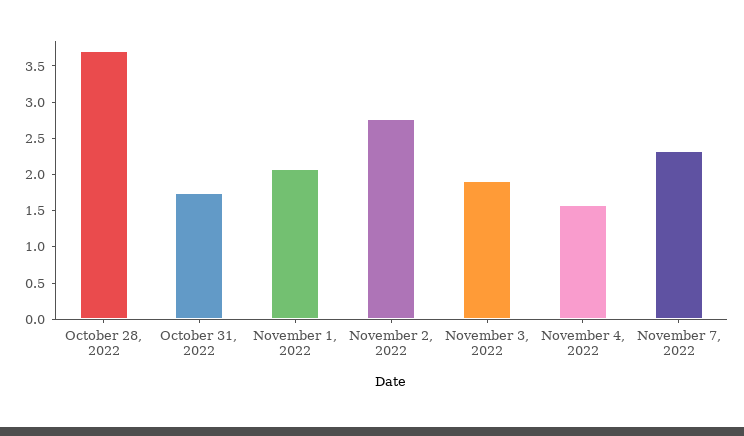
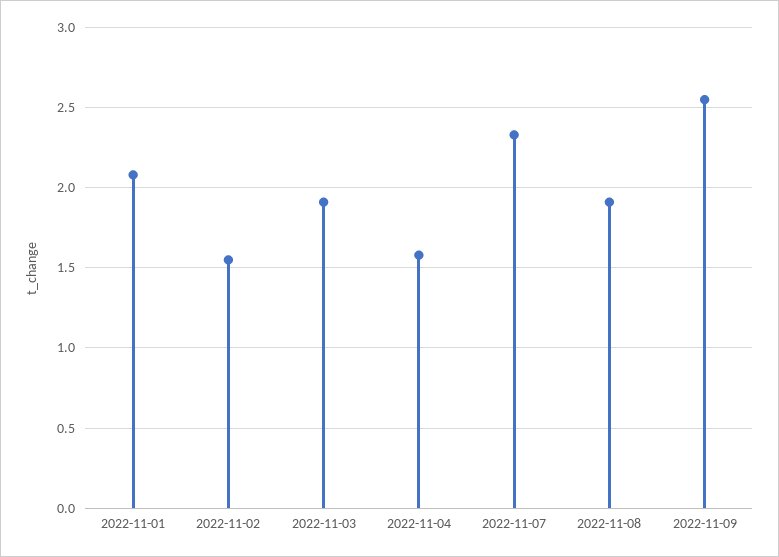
October 28, 2022: 3.75 -> none
October 31, 2022: 1.75 -> none
November 2, 2022: 2.75 -> 1.55
2022-11-08: none -> 1.9
2022-11-09: none -> 2.55

